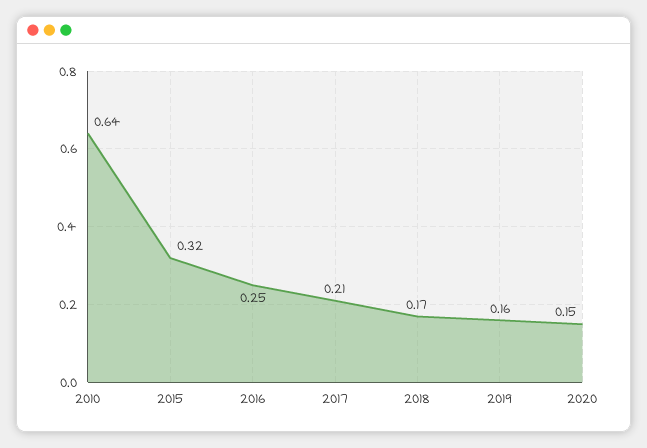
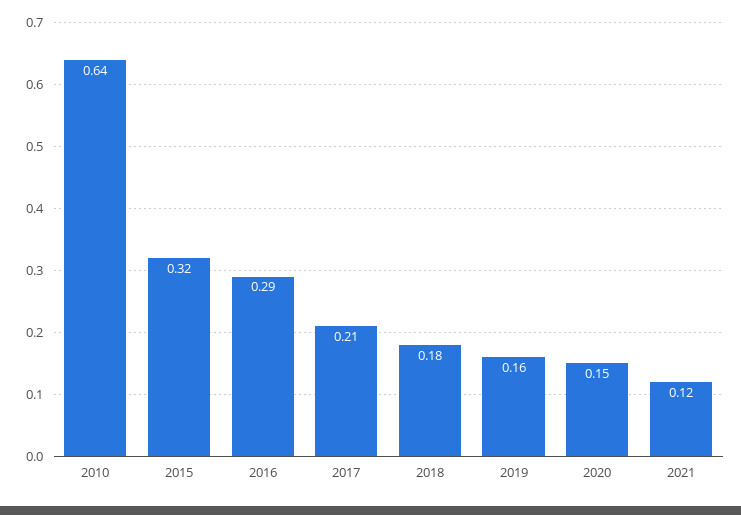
2016: 0.25 -> 0.29
2018: 0.17 -> 0.18
2021: none -> 0.12

